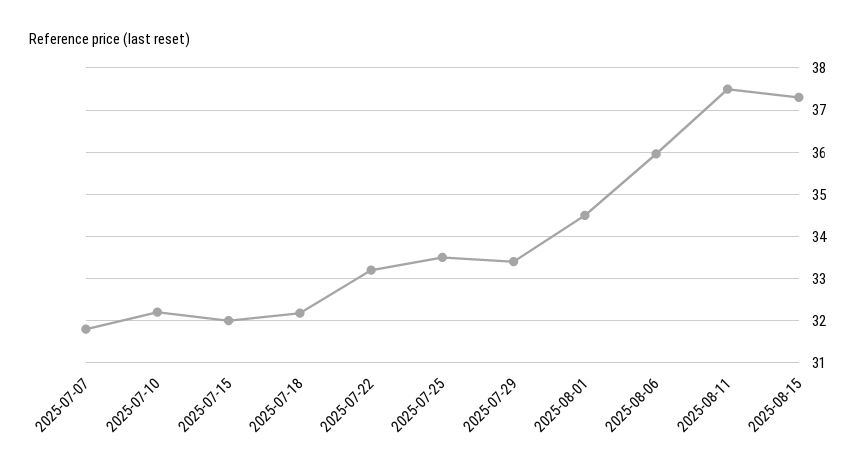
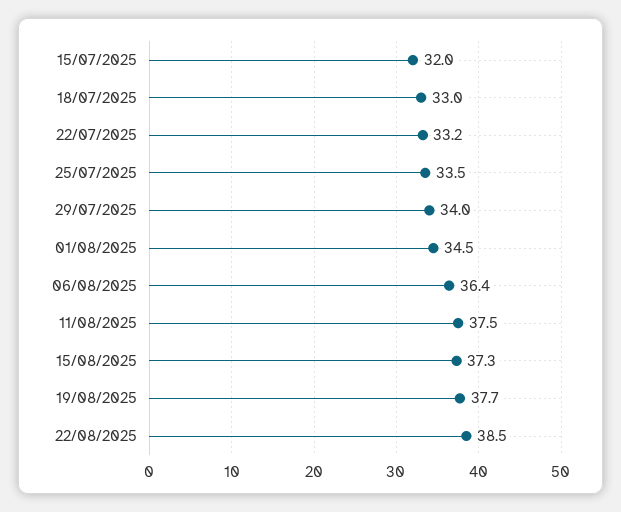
2025-07-07: 31.8 -> none
2025-07-10: 32.2 -> none
2025-07-18: 32.2 -> 33
2025-07-29: 33.4 -> 34
2025-08-06: 36 -> 36.4
19/08/2025: none -> 37.7
22/08/2025: none -> 38.5

